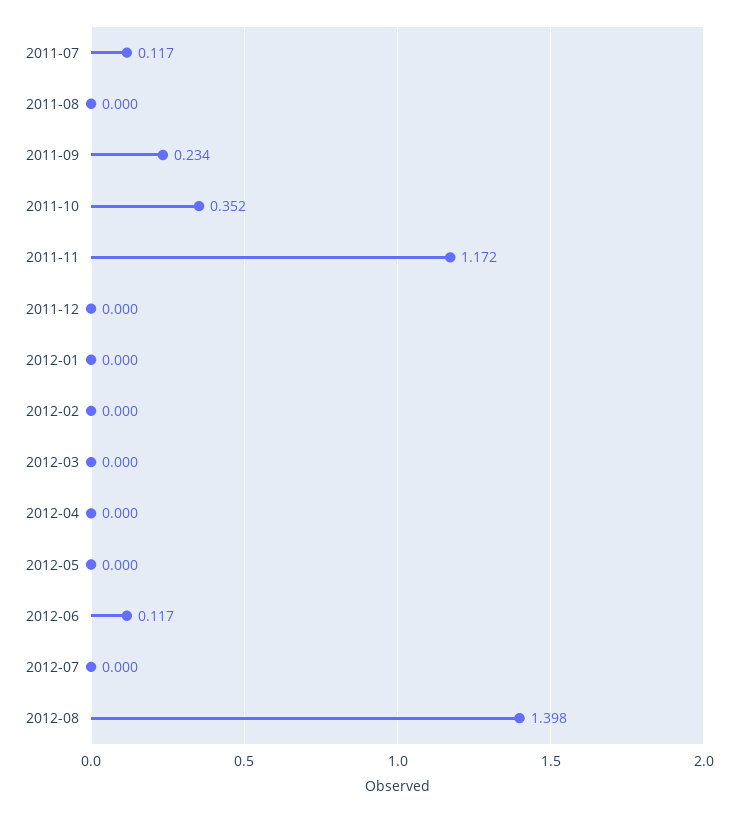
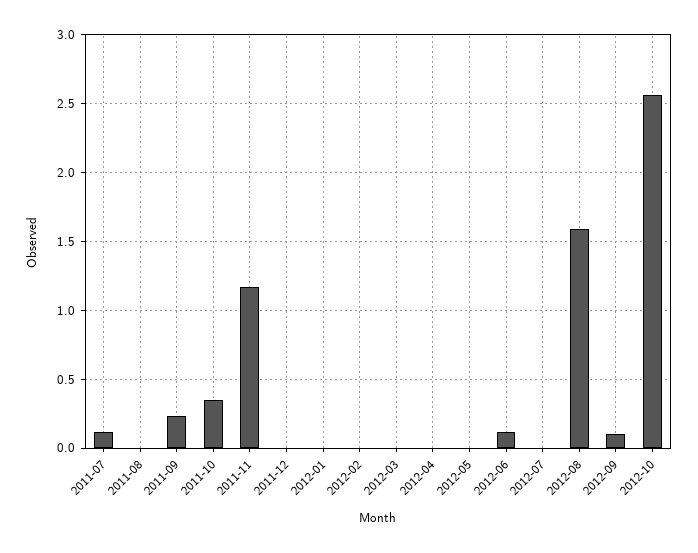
2012-08: 1.398 -> 1.6
2012-09: none -> 0.1
2012-10: none -> 2.55

